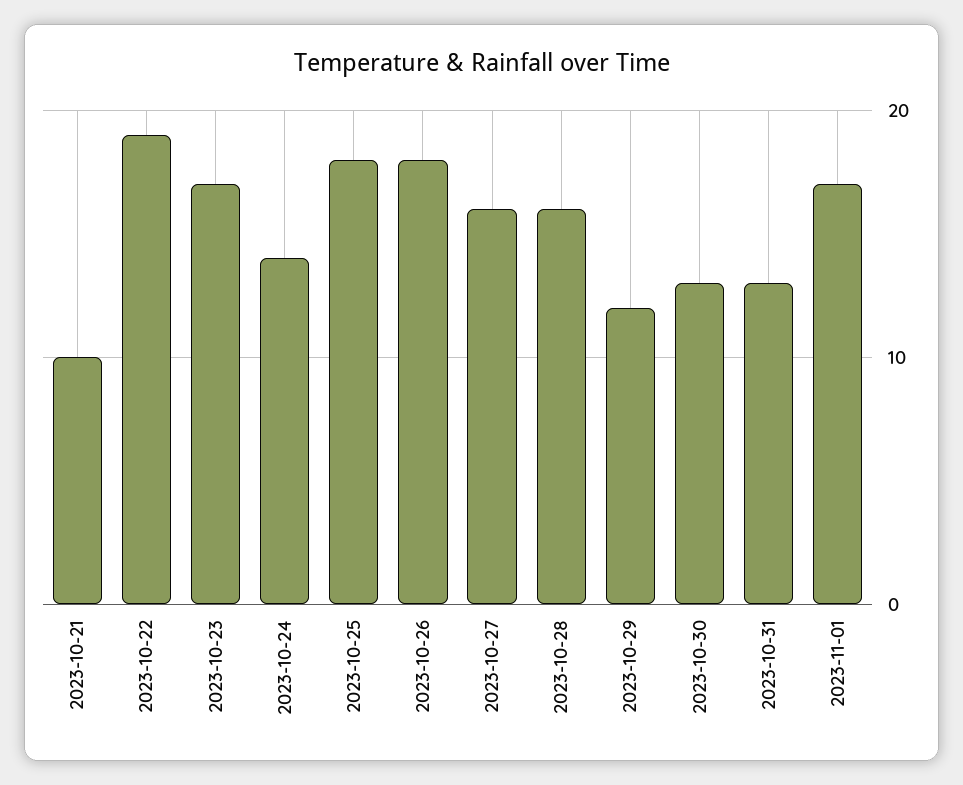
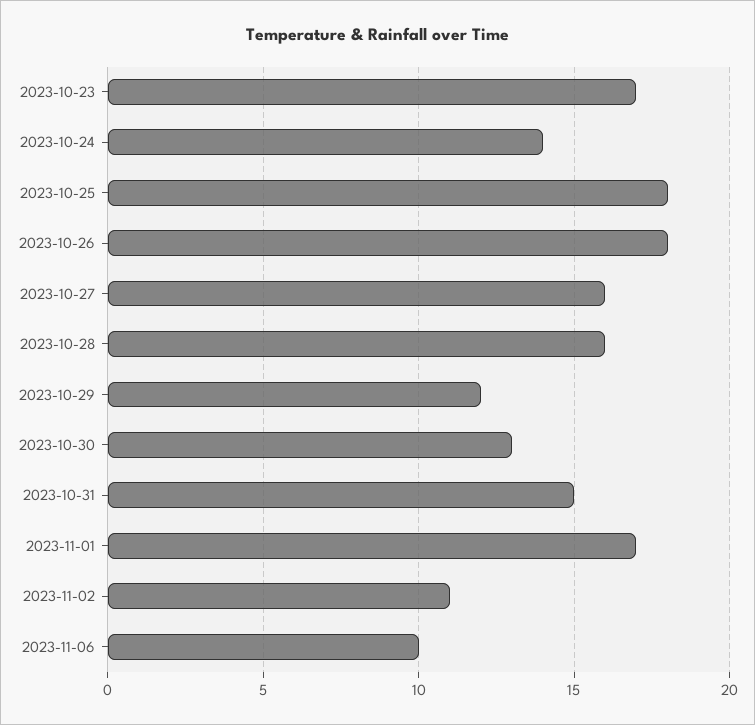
2023-10-21: 10 -> none
2023-10-22: 19 -> none
2023-10-31: 13 -> 15
2023-11-02: none -> 11
2023-11-06: none -> 10

